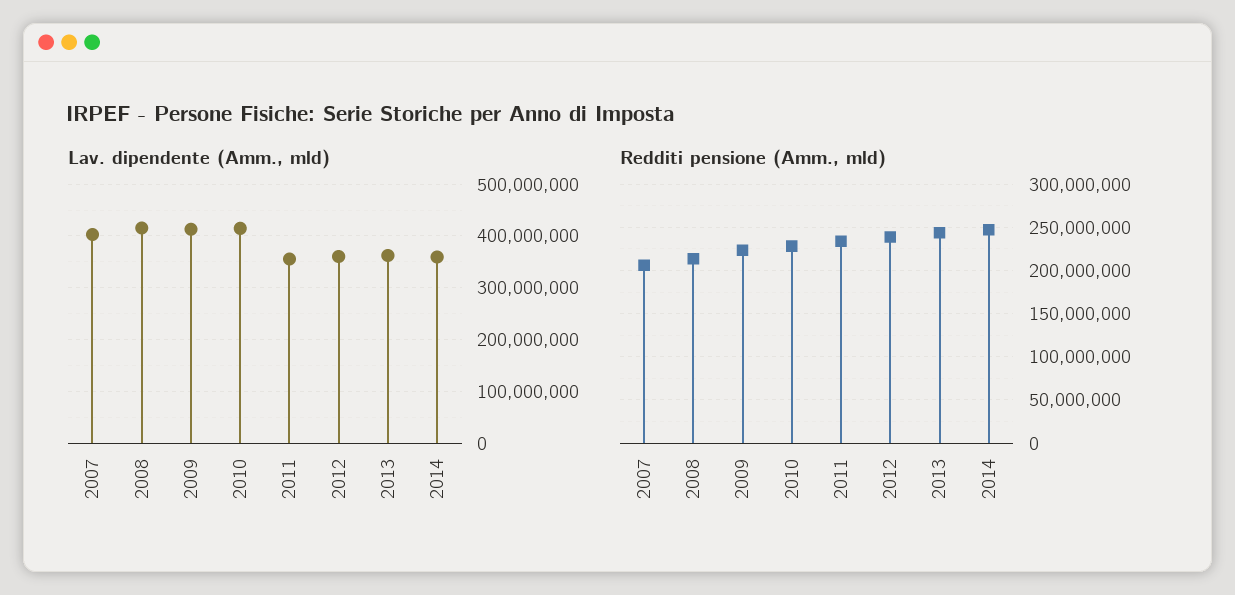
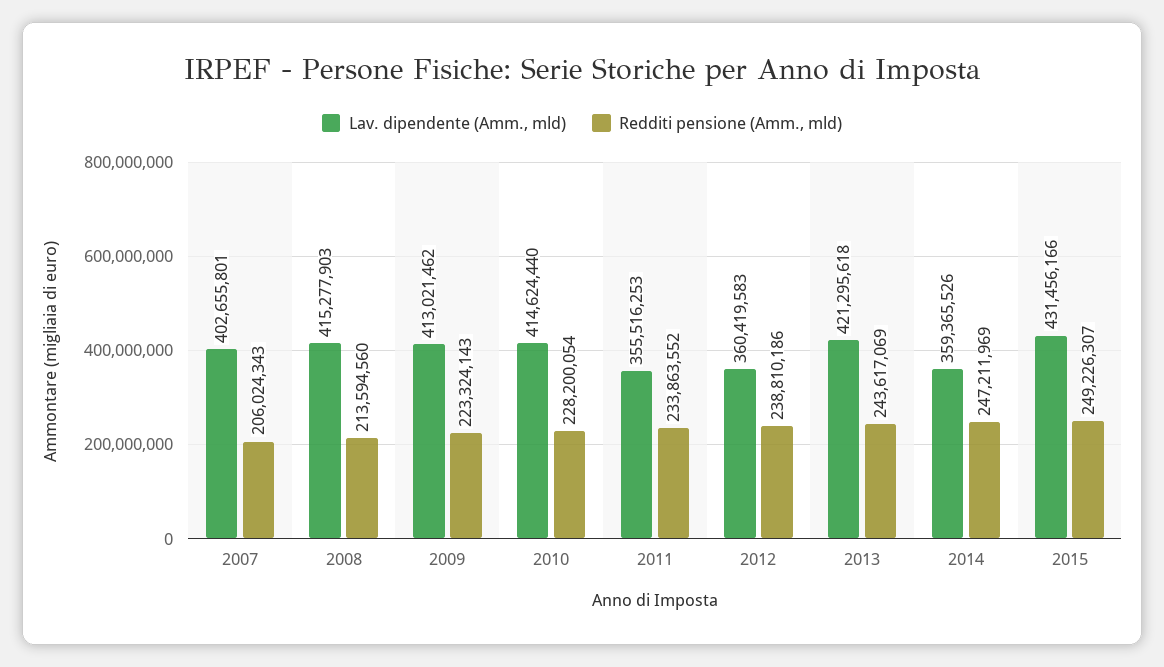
Lav. dipendente (Amm., mld), 2013: 360000000 -> 421295618
Lav. dipendente (Amm., mld), 2015: none -> 431456166
Redditi pensione (Amm., mld), 2015: none -> 249226307

